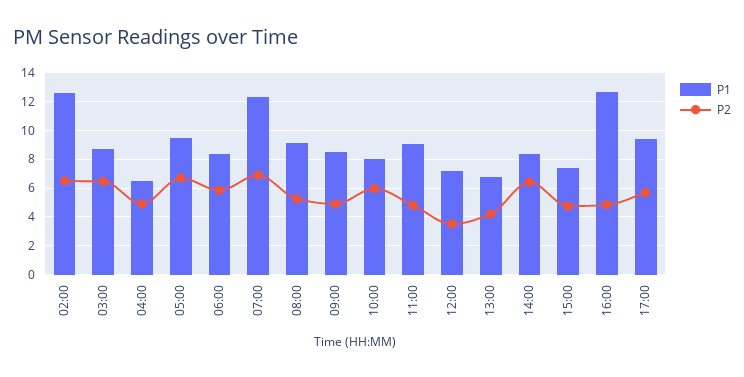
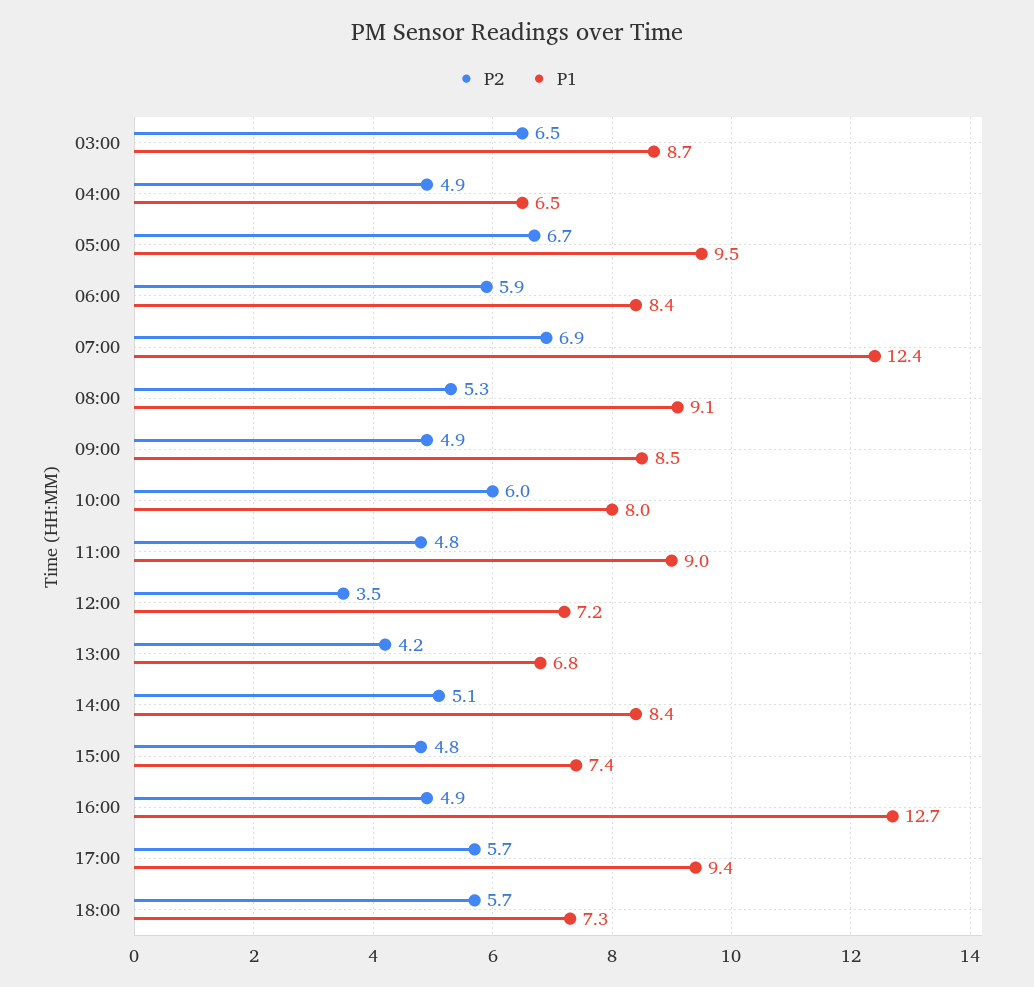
P1, 02:00: 12.5 -> none
P2, 02:00: 6.5 -> none
P2, 14:00: 6.5 -> 5.1
P2, 18:00: none -> 5.7
P1, 18:00: none -> 7.3

